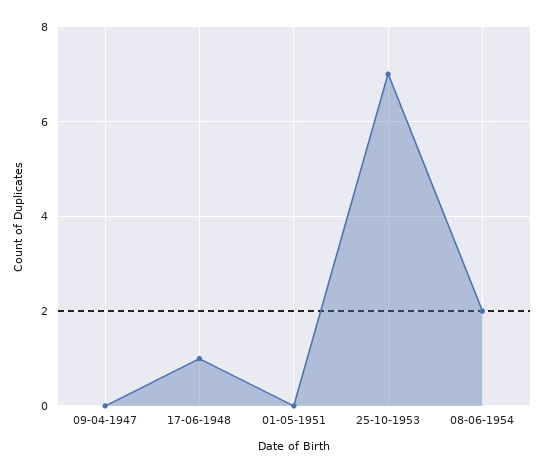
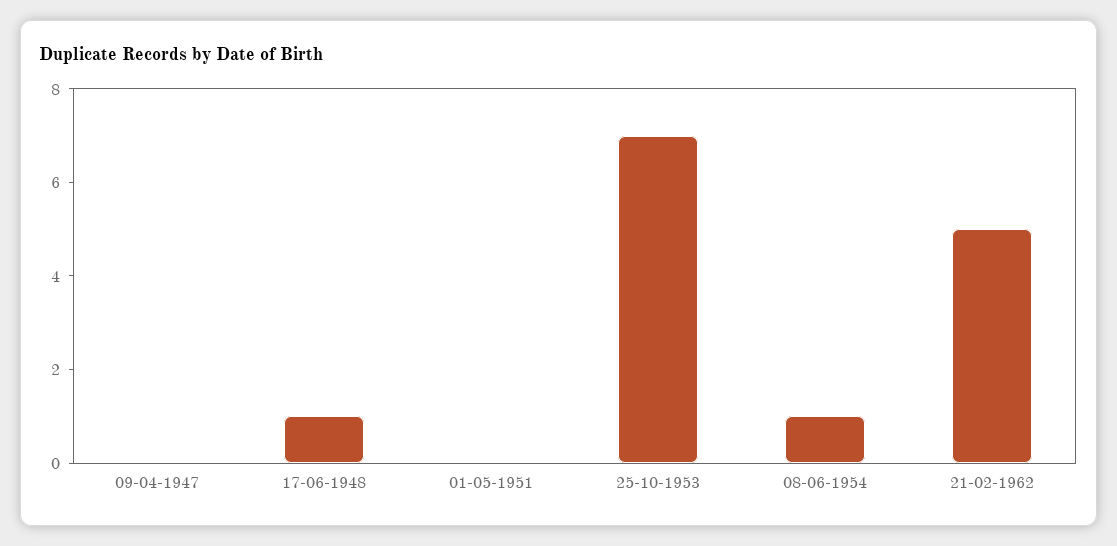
08-06-1954: 2 -> 1
21-02-1962: none -> 5

